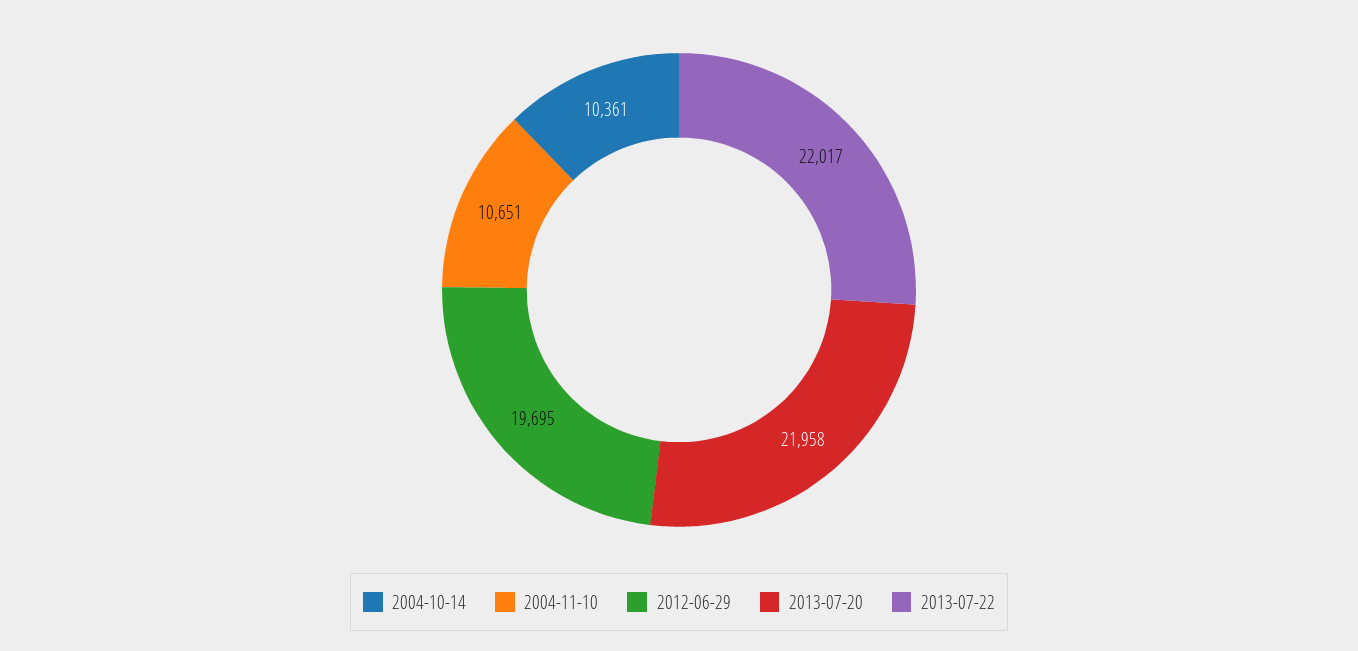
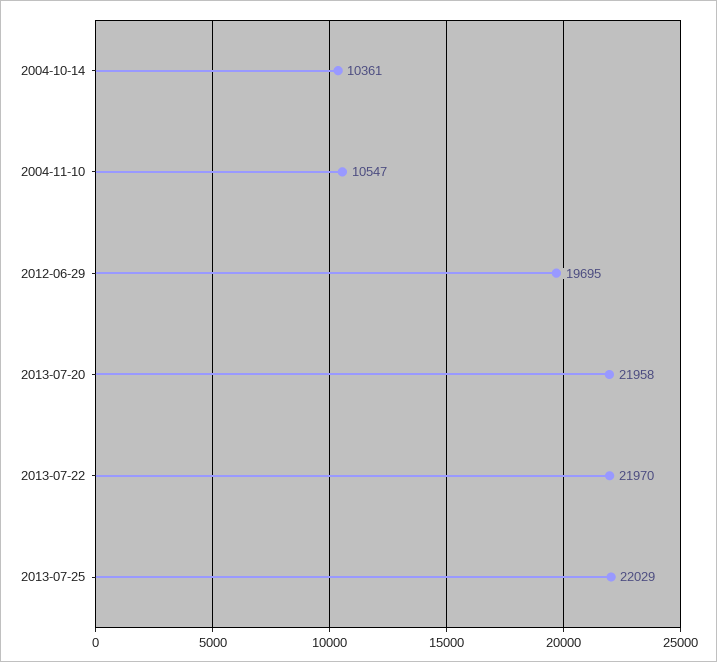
2004-11-10: 10651 -> 10547
2013-07-22: 22017 -> 21970
2013-07-25: none -> 22029

